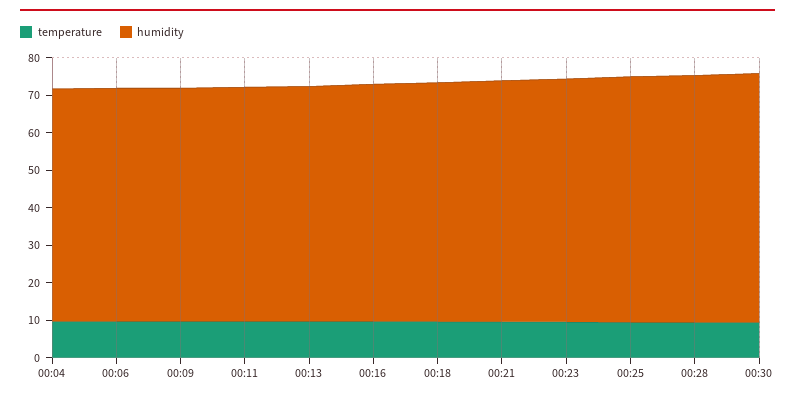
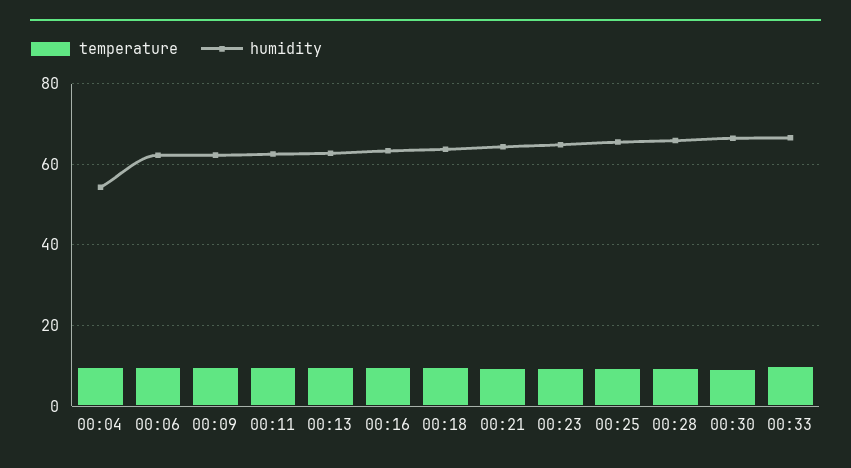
humidity, 00:04: 62.5 -> 54
temperature, 00:33: none -> 10
humidity, 00:33: none -> 66

